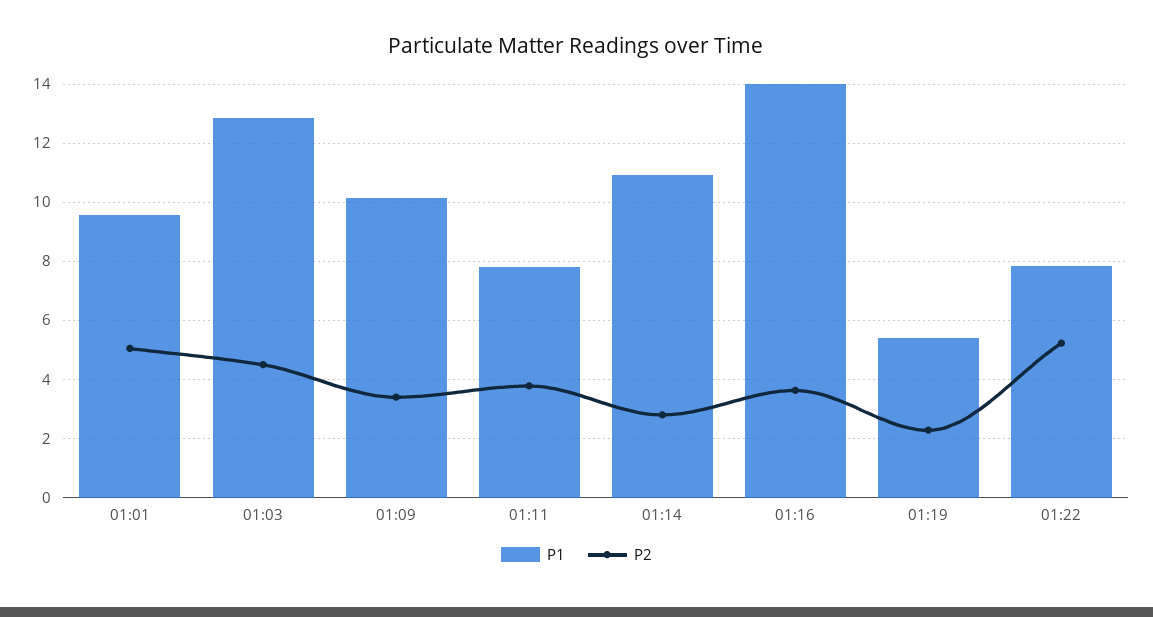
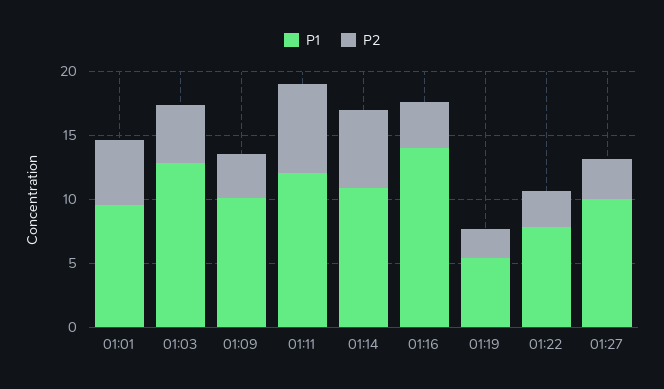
P1, 01:11: 7.75 -> 12
P2, 01:11: 3.75 -> 7
P2, 01:14: 2.75 -> 6
P2, 01:22: 5.25 -> 3
P1, 01:27: none -> 10
P2, 01:27: none -> 3

